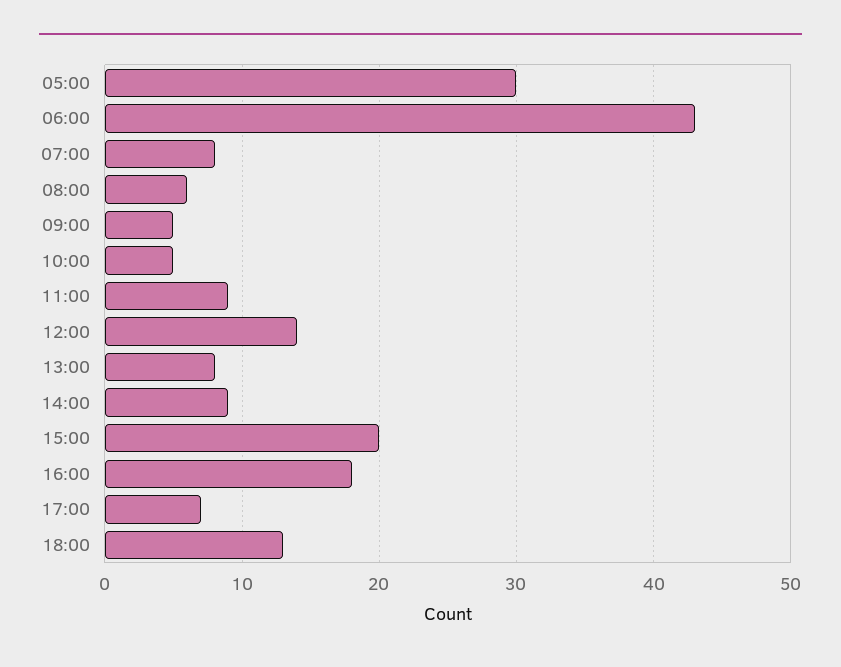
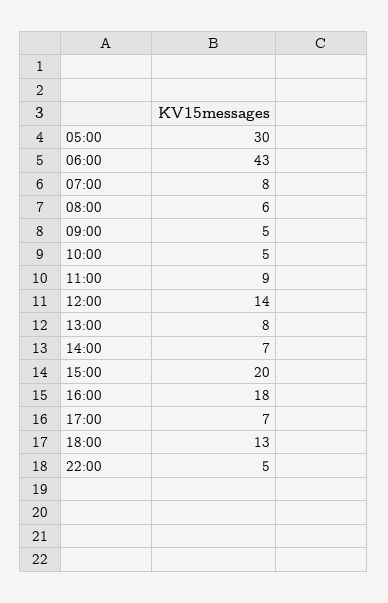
14:00: 9 -> 7
22:00: none -> 5

